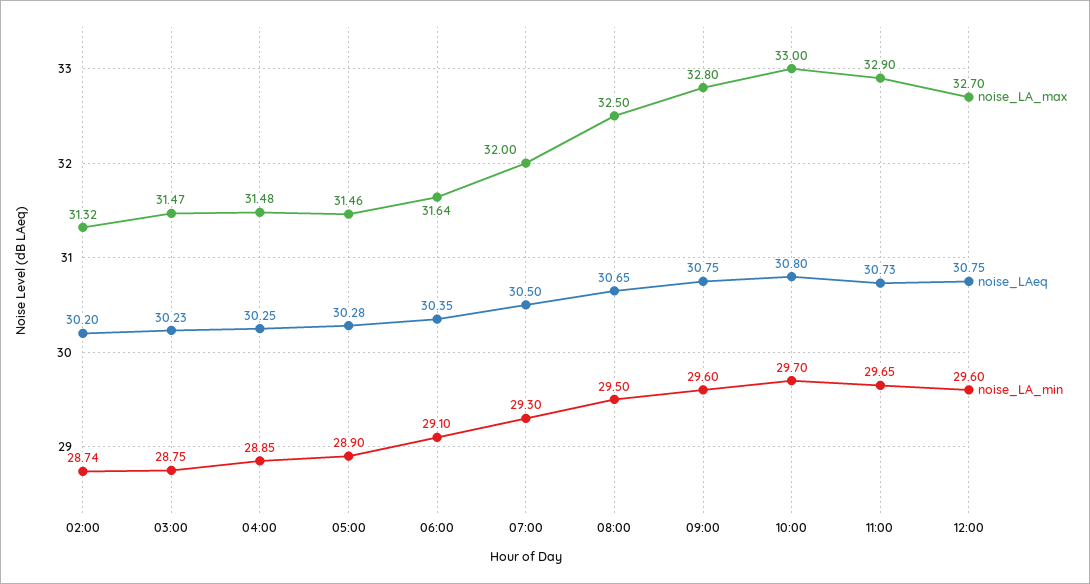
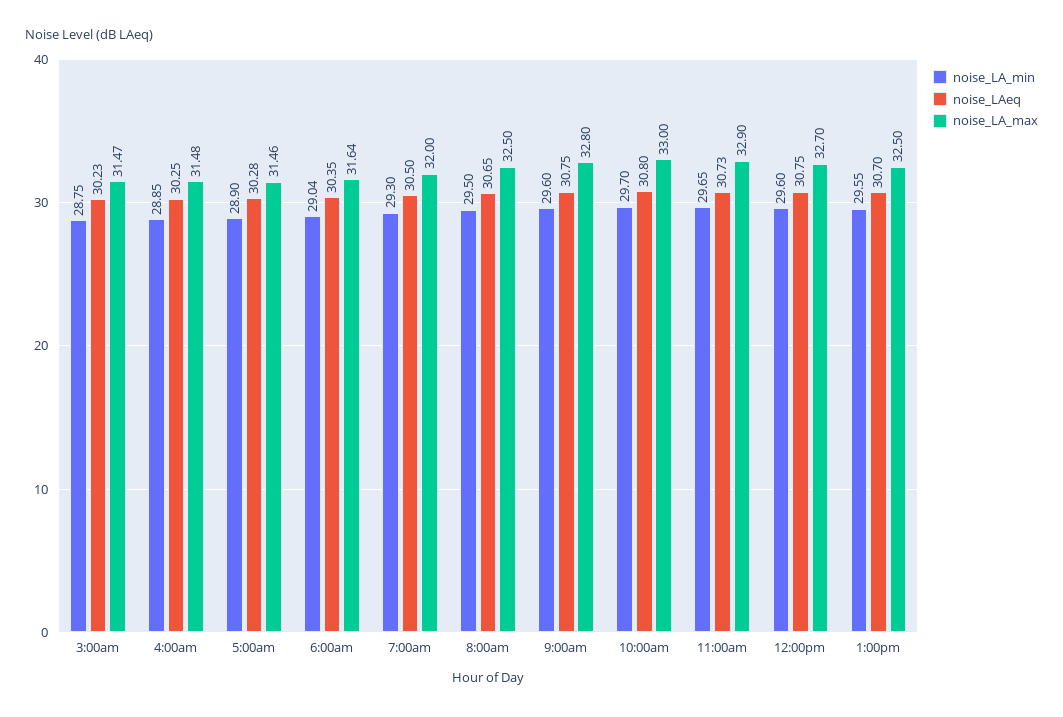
noise_LA_max, 02:00: 31.32 -> none
noise_LAeq, 02:00: 30.2 -> none
noise_LA_min, 02:00: 28.74 -> none
noise_LA_min, 06:00: 29.1 -> 29.04
noise_LA_min, 1:00pm: none -> 29.55
noise_LAeq, 1:00pm: none -> 30.7
noise_LA_max, 1:00pm: none -> 32.5

